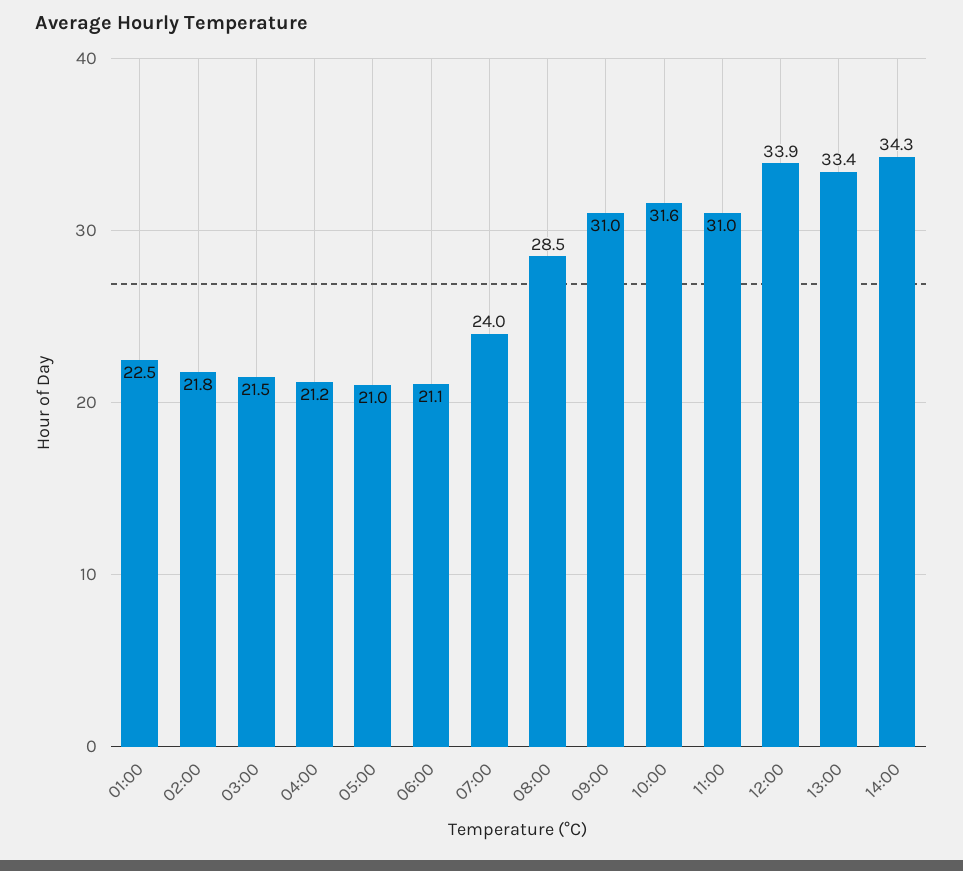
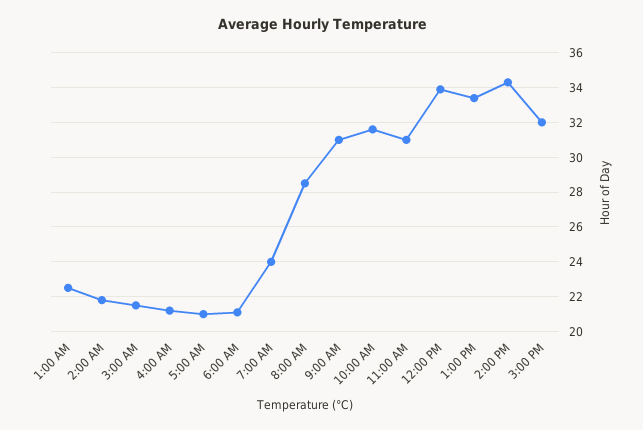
3:00 PM: none -> 32

